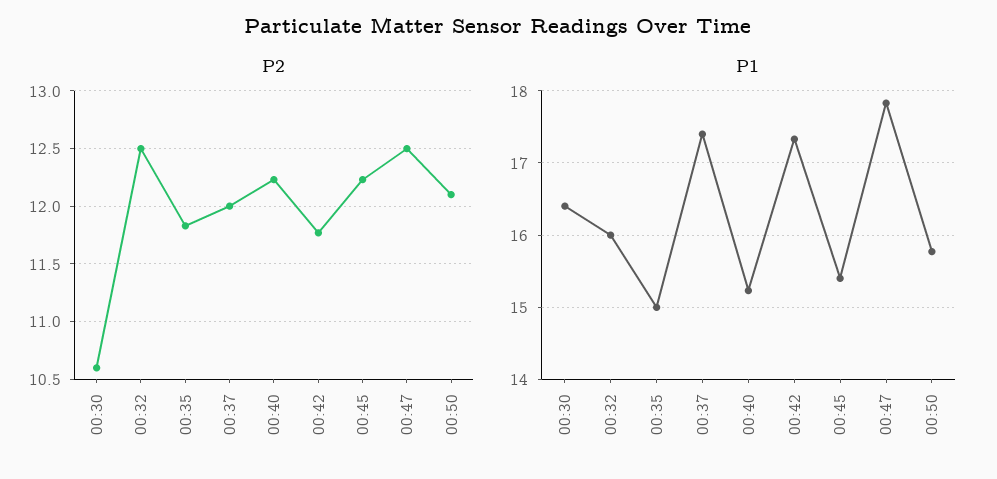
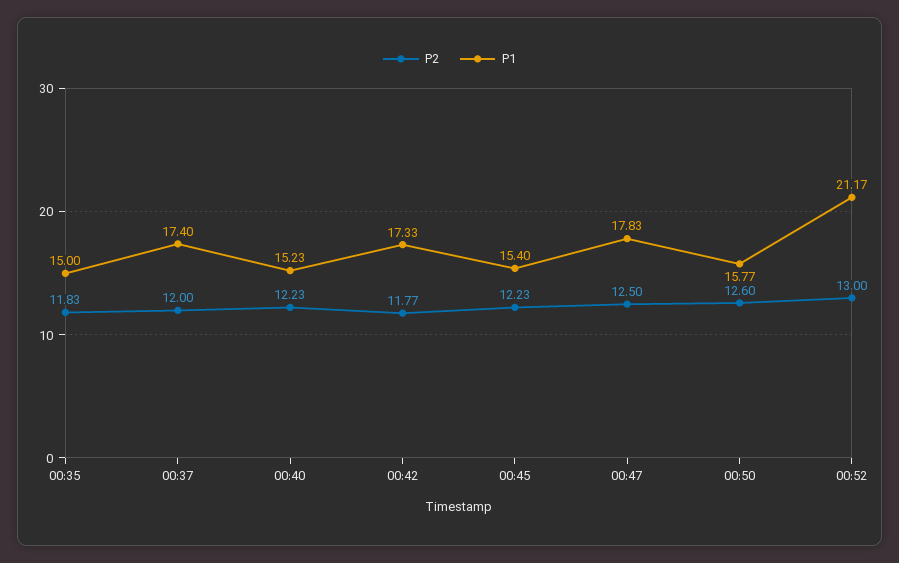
P2, 00:30: 10.6 -> none
P2, 00:32: 12.5 -> none
P2, 00:50: 12.1 -> 12.6
P1, 00:30: 16.4 -> none
P1, 00:32: 16 -> none
P2, 00:52: none -> 13
P1, 00:52: none -> 21.17

